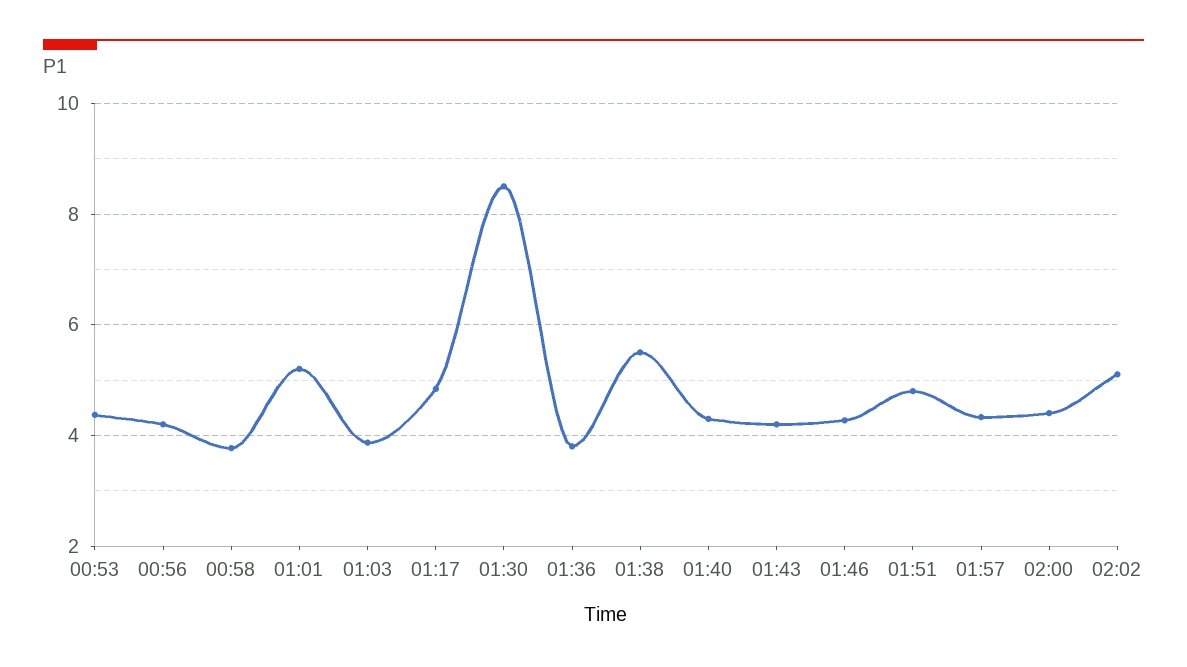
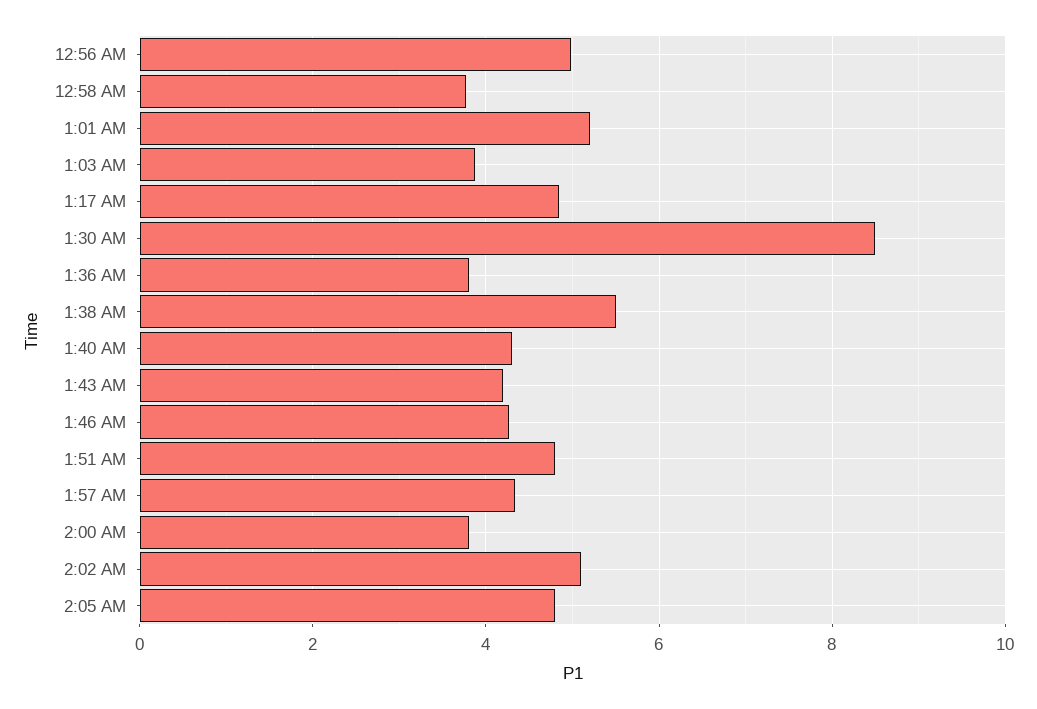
00:53: 4.4 -> none
00:56: 4.2 -> 5
02:00: 4.4 -> 3.8
2:05 AM: none -> 4.8

